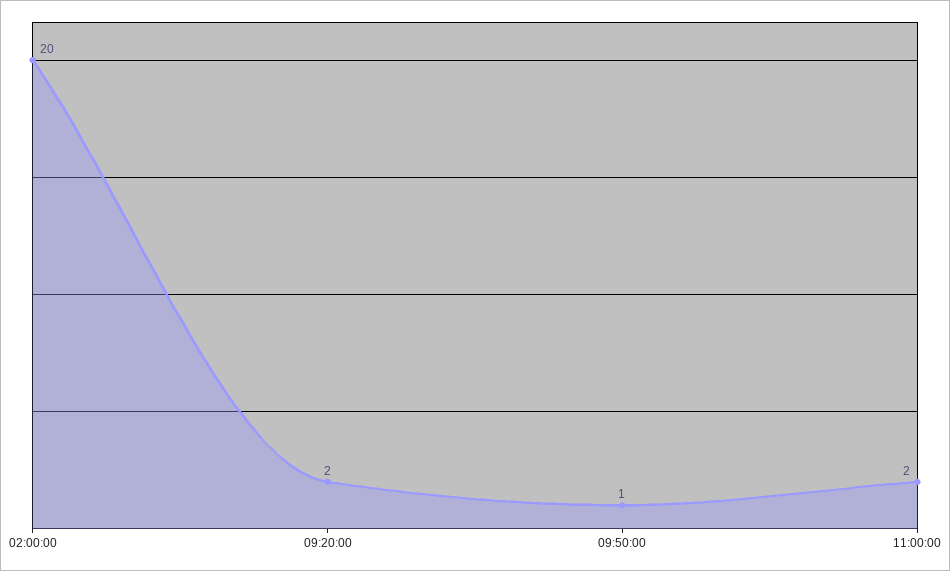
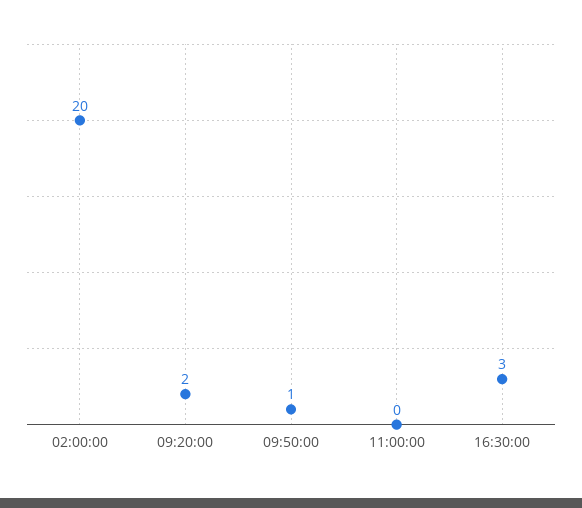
11:00:00: 2 -> 0
16:30:00: none -> 3

